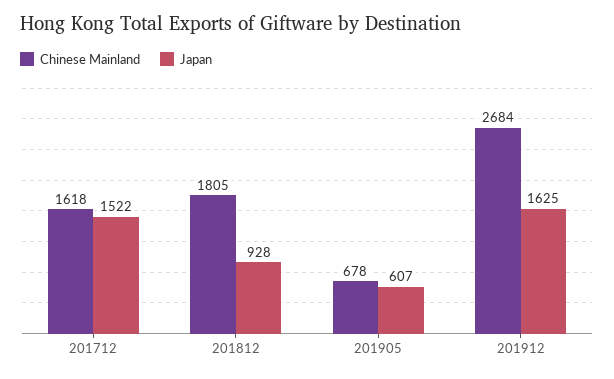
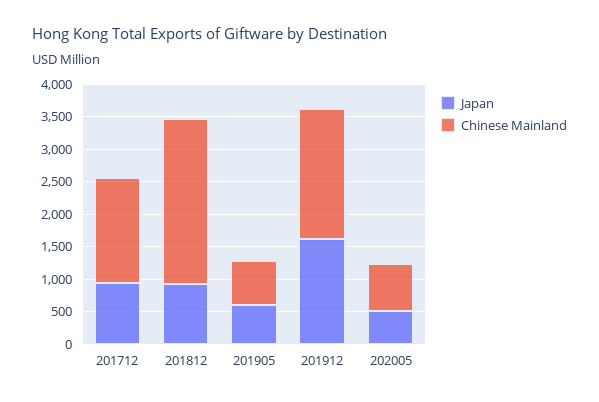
Japan, 201712: 1522 -> 1000
Chinese Mainland, 201812: 1805 -> 2500
Chinese Mainland, 201912: 2684 -> 2000
Japan, 202005: none -> 500
Chinese Mainland, 202005: none -> 750

